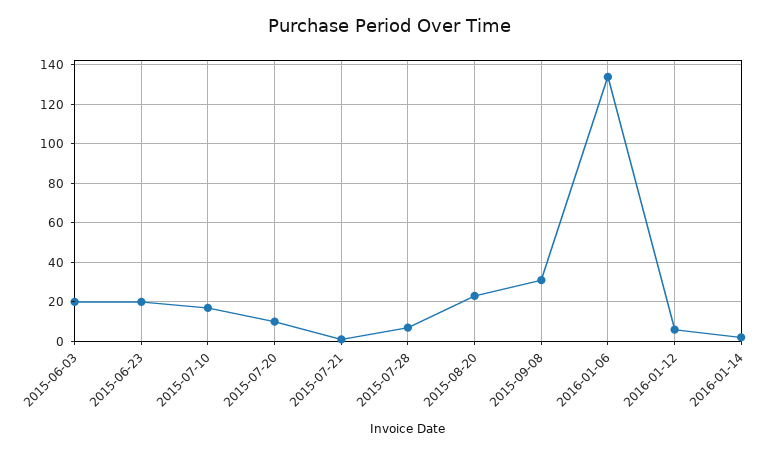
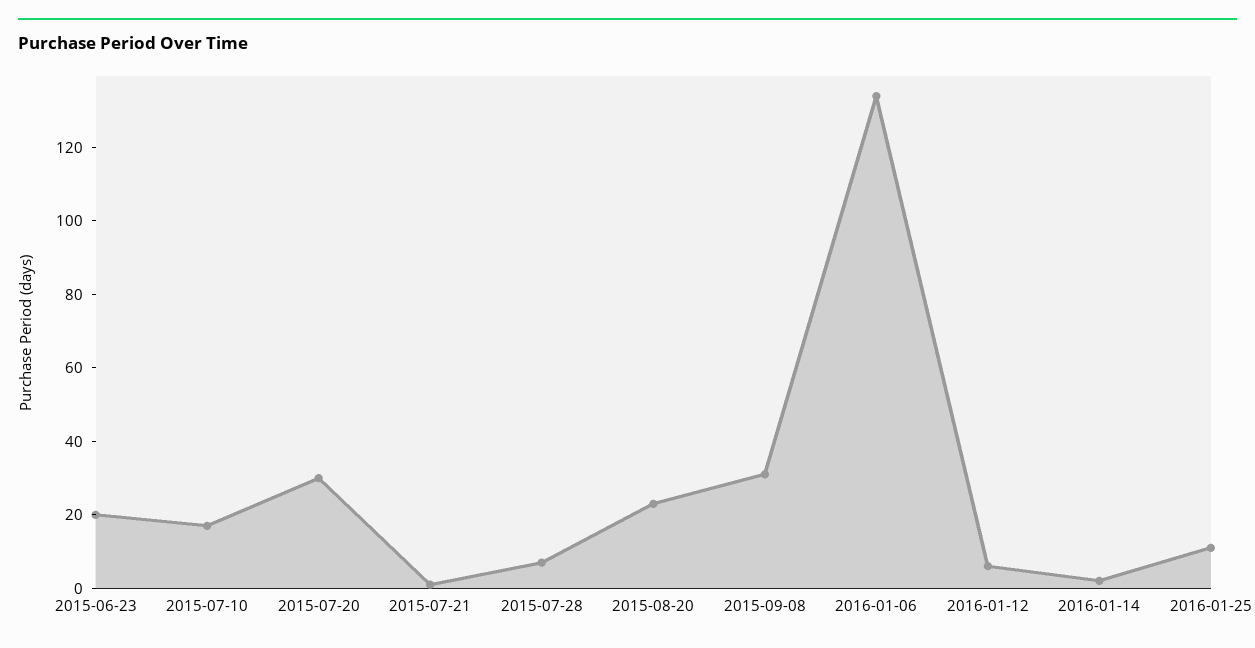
2015-06-03: 20 -> none
2015-07-20: 10 -> 30
2016-01-25: none -> 10

